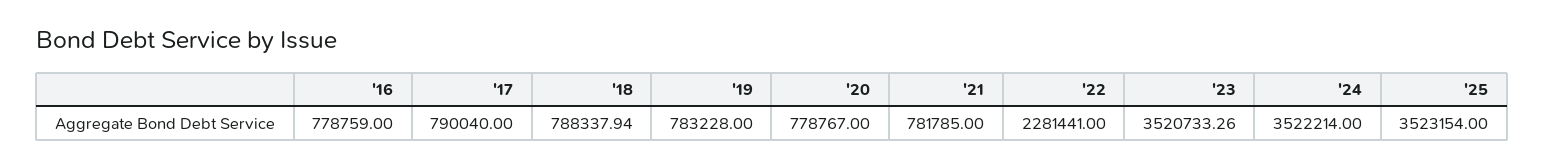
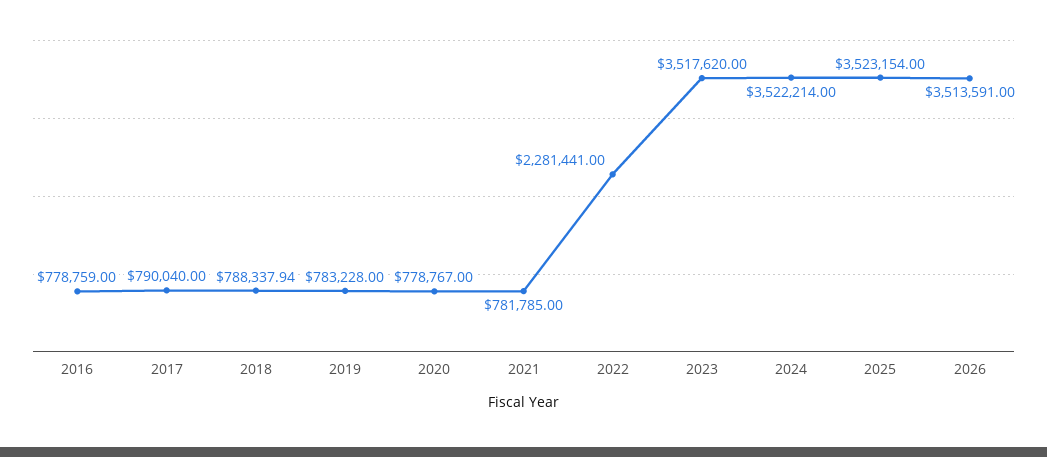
'23: 3520733.26 -> 3517620
2026: none -> 3513591

